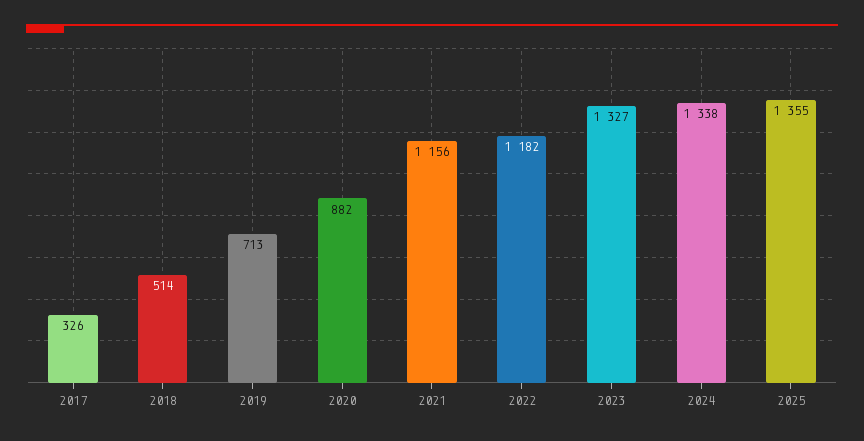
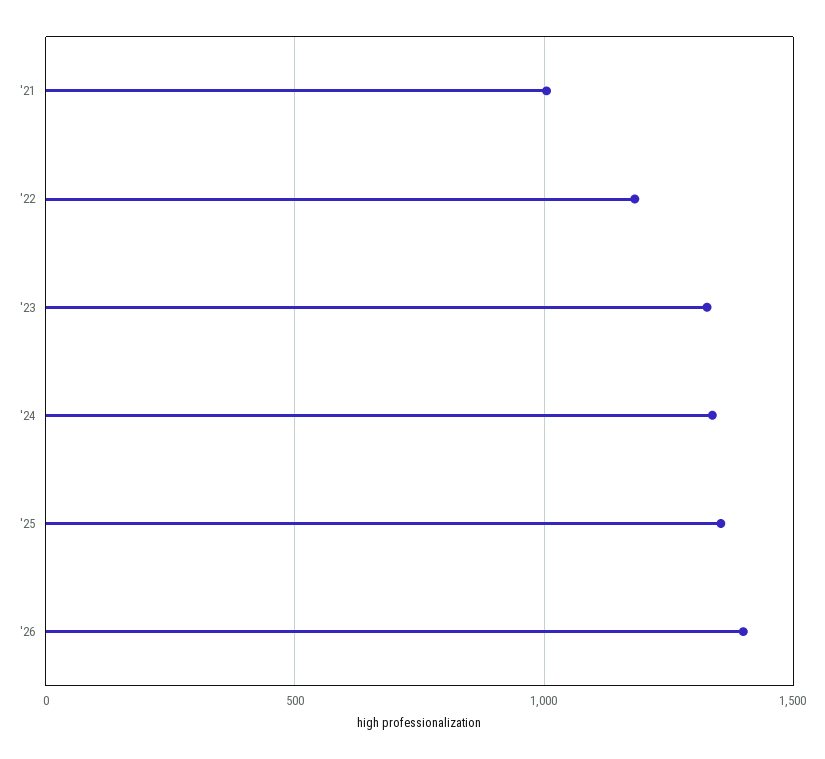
2017: 326 -> none
2018: 514 -> none
2019: 713 -> none
2020: 882 -> none
2021: 1156 -> 1000
'26: none -> 1400

